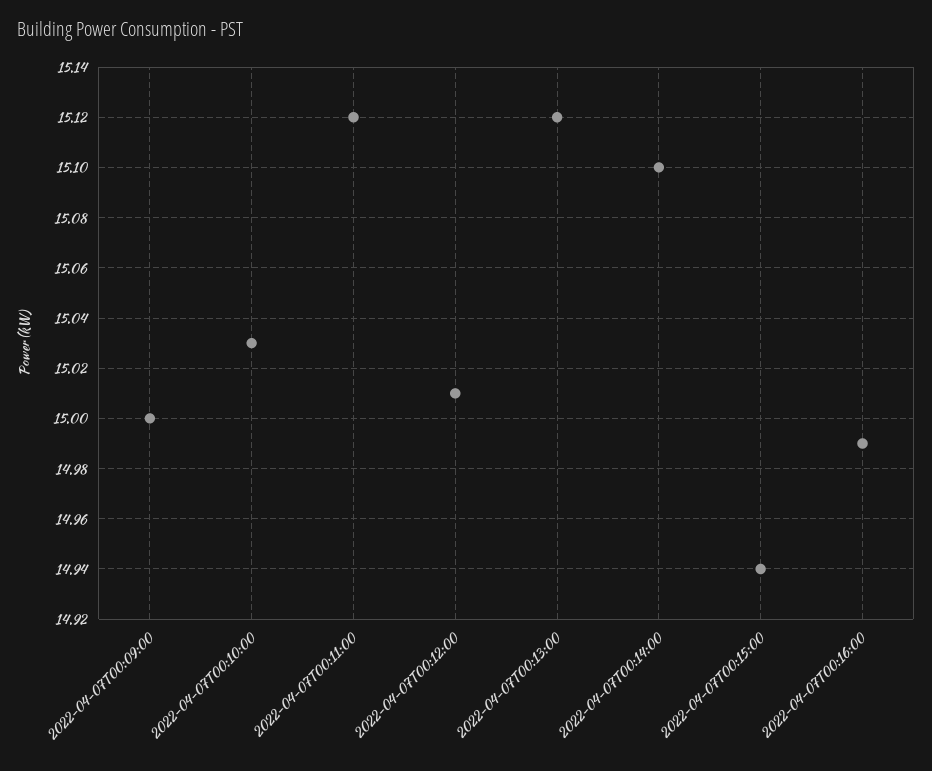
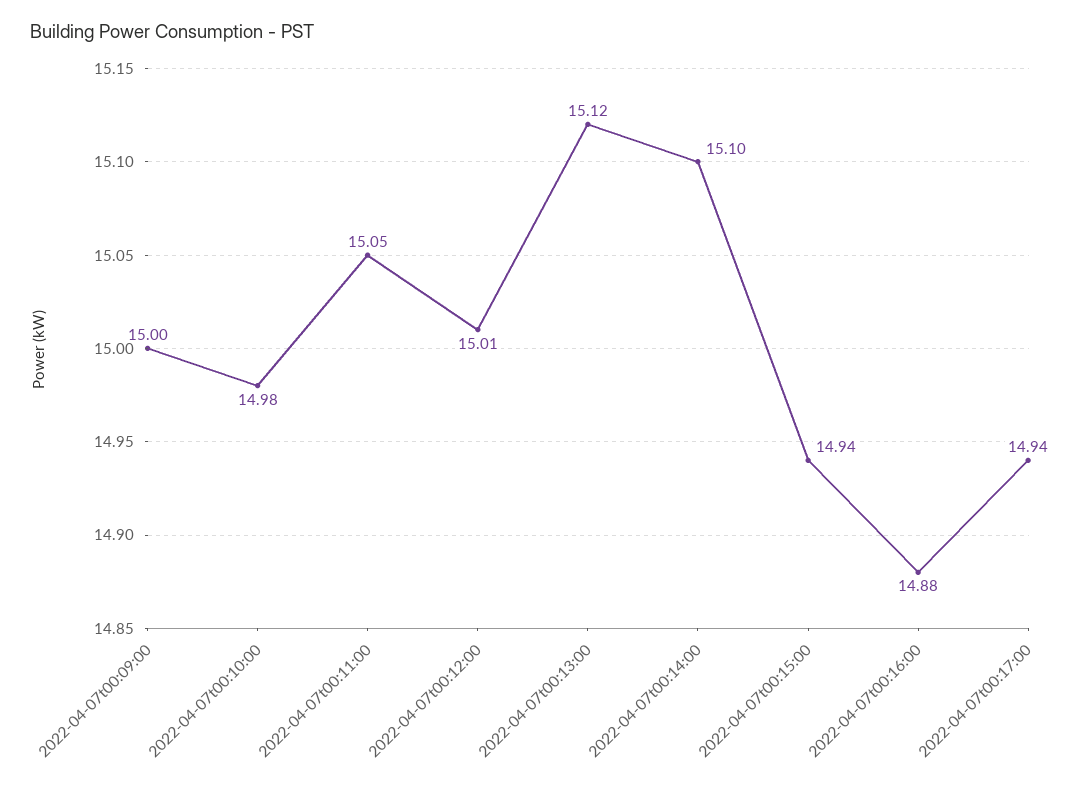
2022-04-07T00:10:00: 15.03 -> 14.98
2022-04-07T00:11:00: 15.12 -> 15.05
2022-04-07T00:16:00: 14.99 -> 14.88
2022-04-07t00:17:00: none -> 14.94

